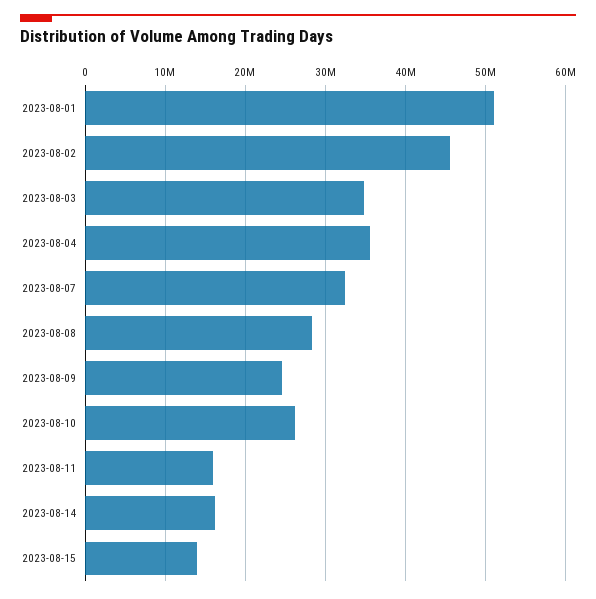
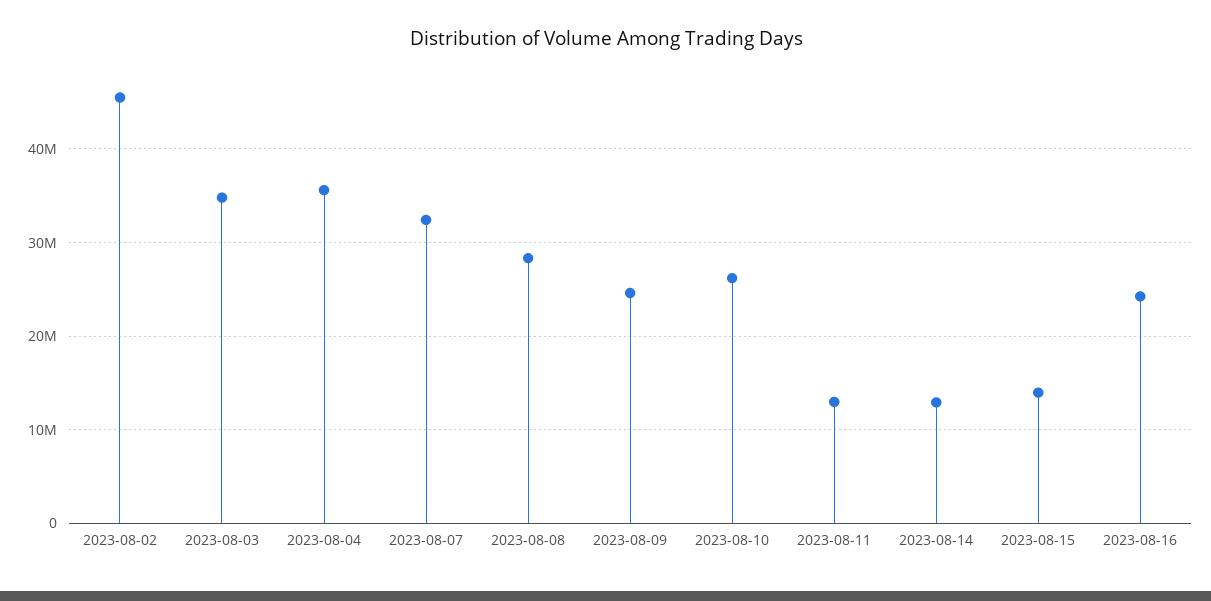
2023-08-01: 51000000 -> none
2023-08-11: 16000000 -> 13000000
2023-08-14: 16000000 -> 13000000
2023-08-16: none -> 24000000

